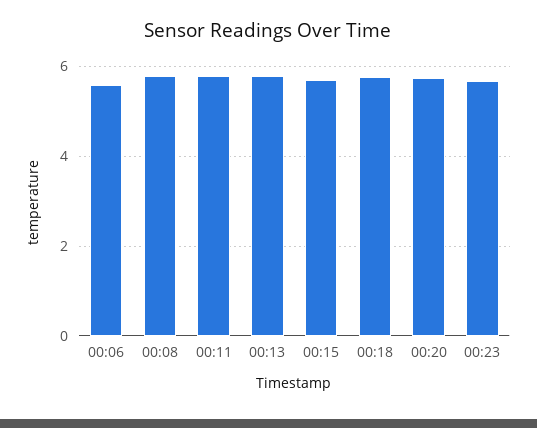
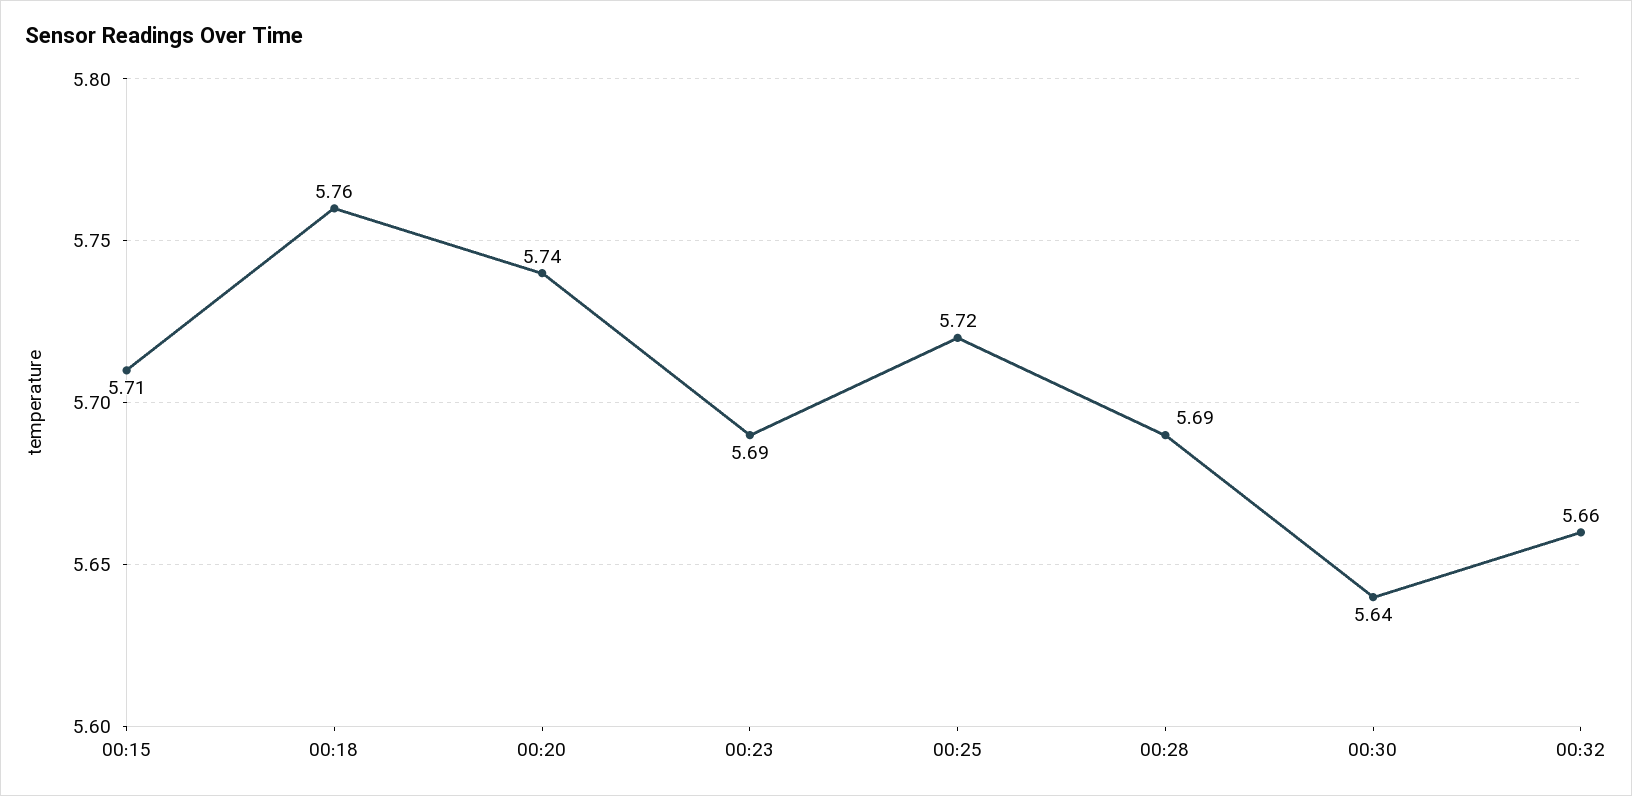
00:06: 5.6 -> none
00:08: 5.8 -> none
00:11: 5.8 -> none
00:13: 5.8 -> none
00:25: none -> 5.72
00:28: none -> 5.69
00:30: none -> 5.64
00:32: none -> 5.66

